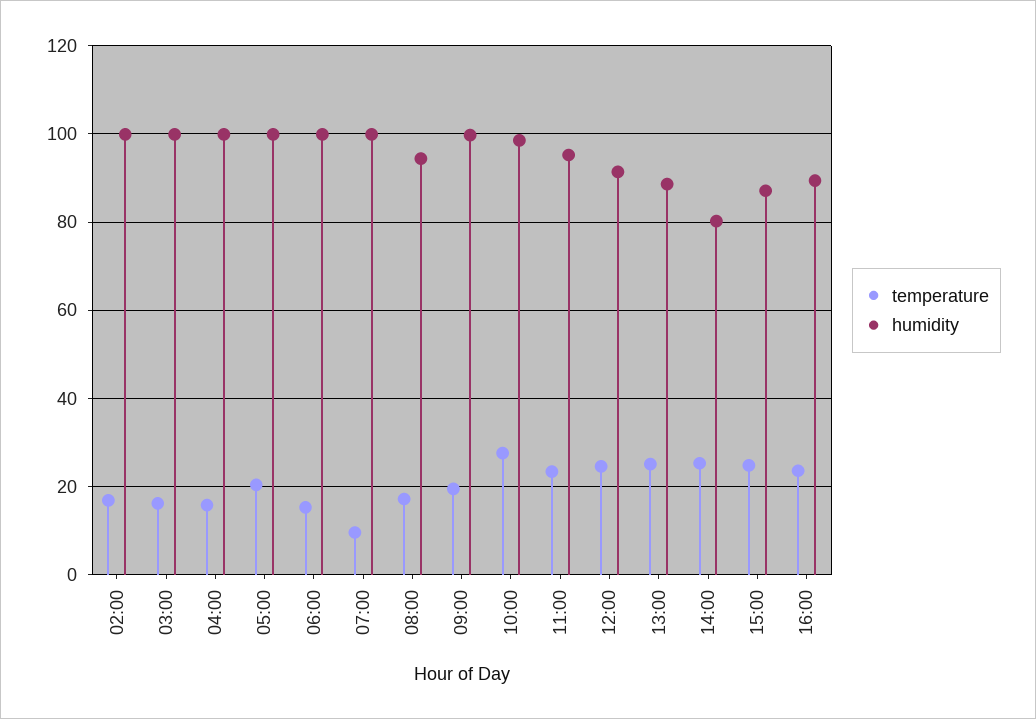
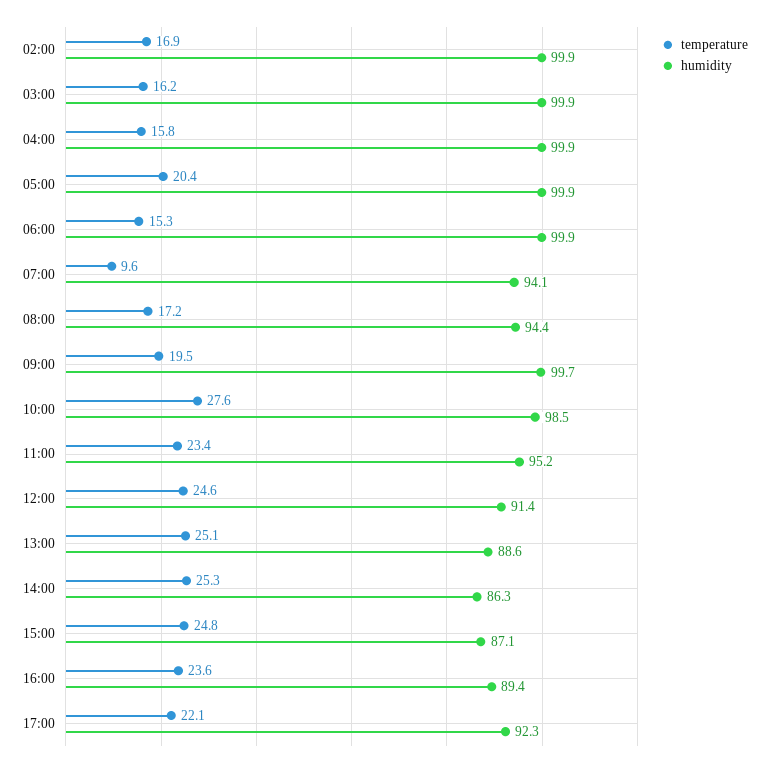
humidity, 07:00: 100 -> 94.1
humidity, 14:00: 80 -> 86.3
temperature, 17:00: none -> 22.1
humidity, 17:00: none -> 92.3

